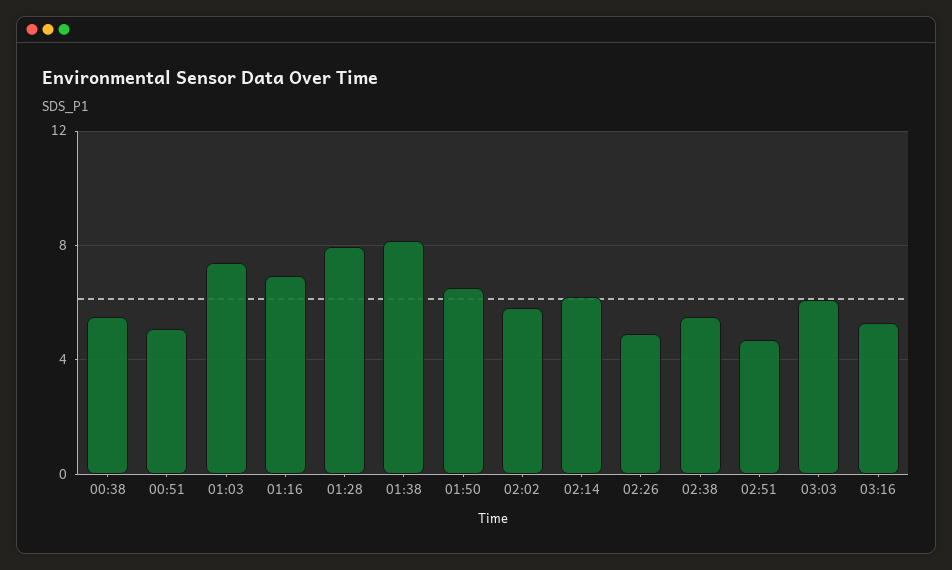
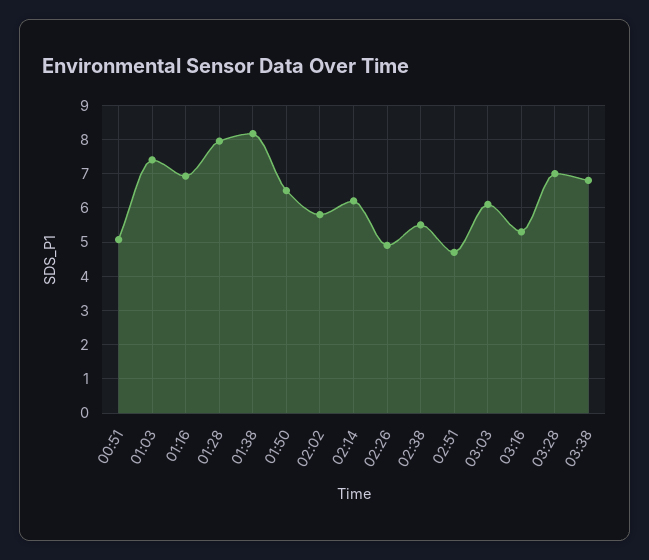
00:38: 5.5 -> none
03:28: none -> 7
03:38: none -> 6.8

